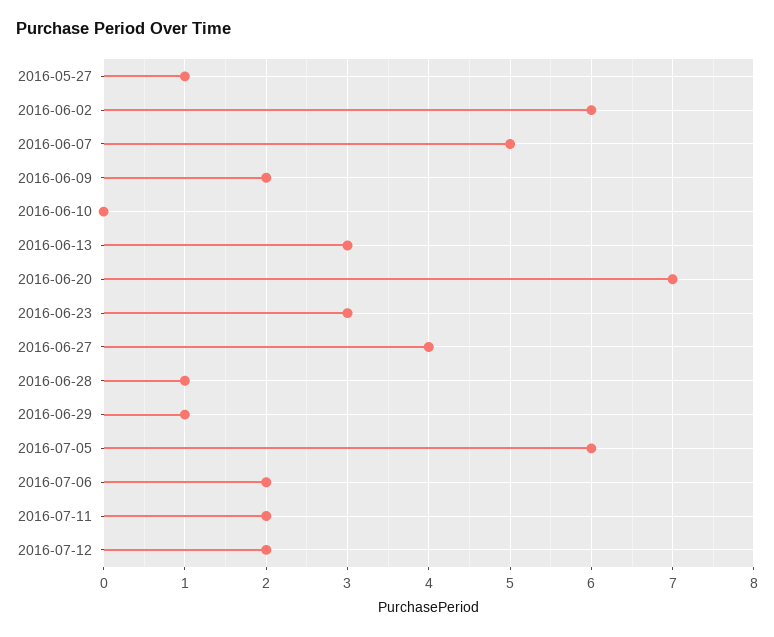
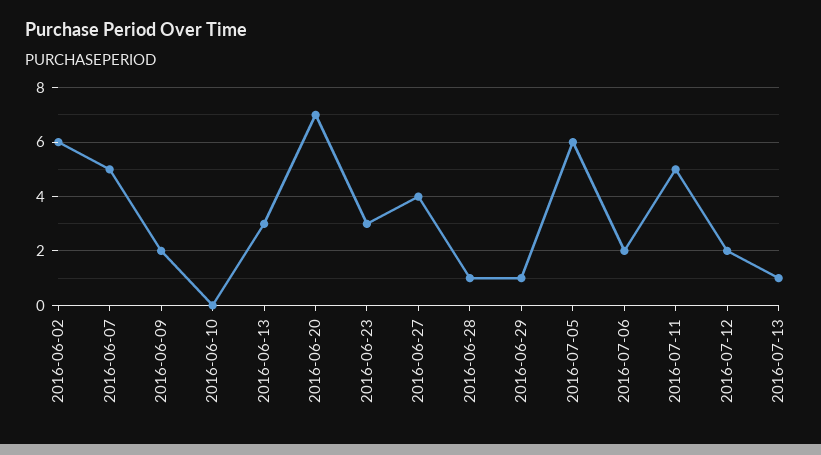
2016-05-27: 1 -> none
2016-07-11: 2 -> 5
2016-07-13: none -> 1

